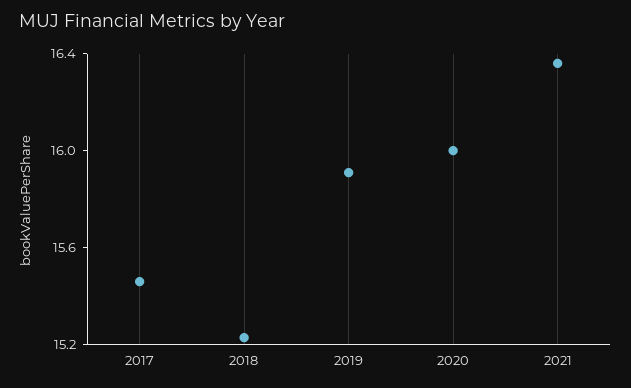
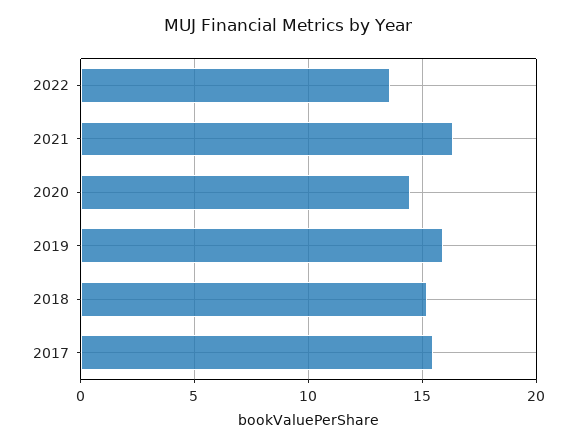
2020: 16 -> 14.5
2022: none -> 13.5

